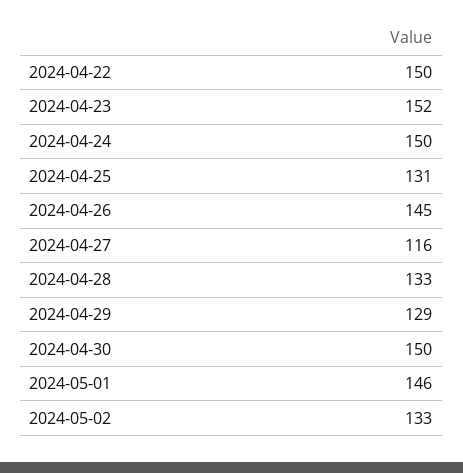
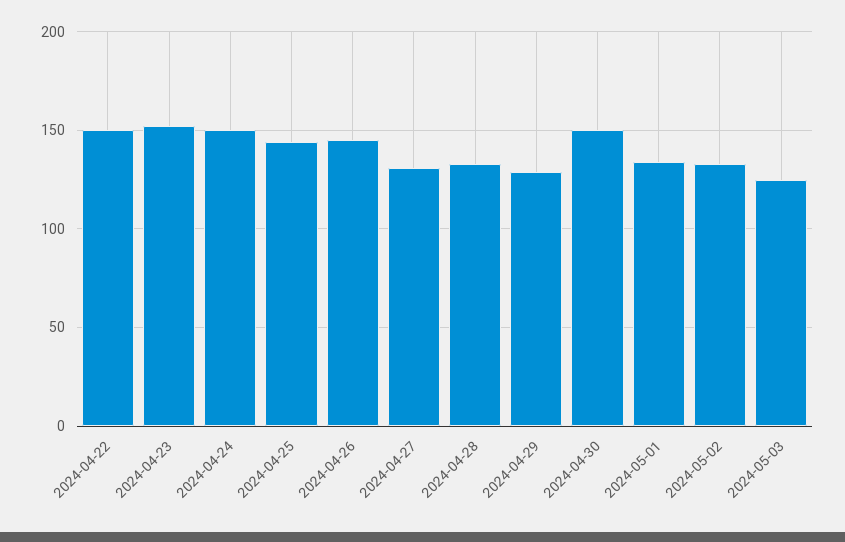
2024-04-25: 131 -> 145
2024-04-27: 116 -> 130
2024-05-01: 146 -> 135
2024-05-03: none -> 125

